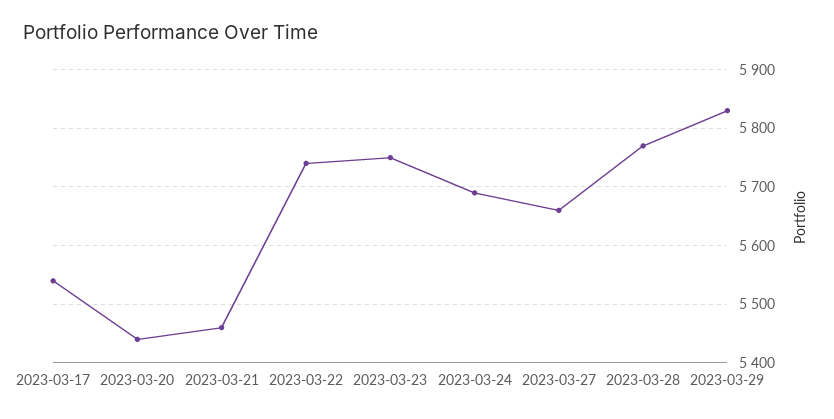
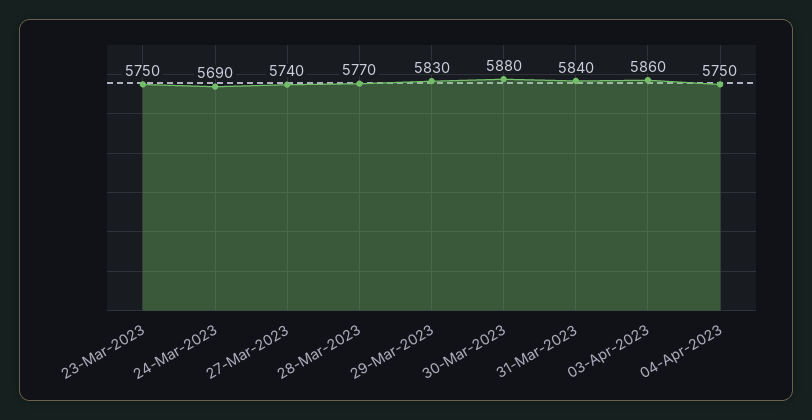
2023-03-17: 5540 -> none
2023-03-20: 5440 -> none
2023-03-21: 5460 -> none
2023-03-22: 5740 -> none
2023-03-27: 5660 -> 5740
30-Mar-2023: none -> 5880
31-Mar-2023: none -> 5840
03-Apr-2023: none -> 5860
04-Apr-2023: none -> 5750

